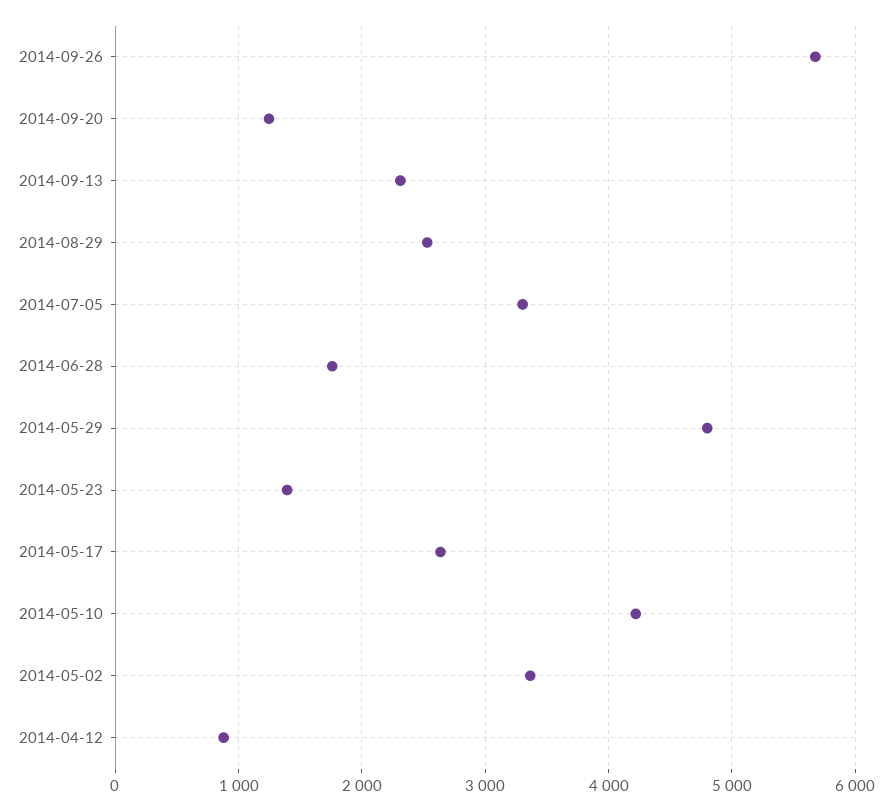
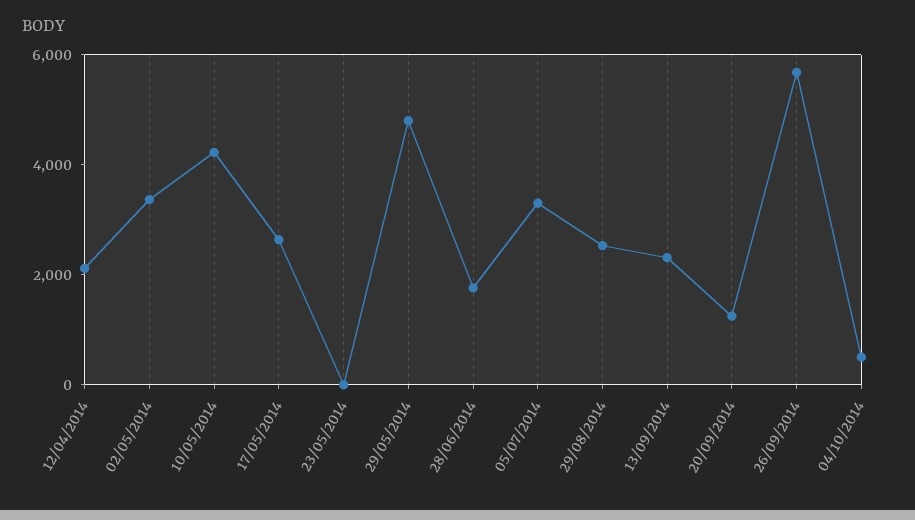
2014-05-23: 1400 -> 0
2014-04-12: 900 -> 2000
04/10/2014: none -> 500

